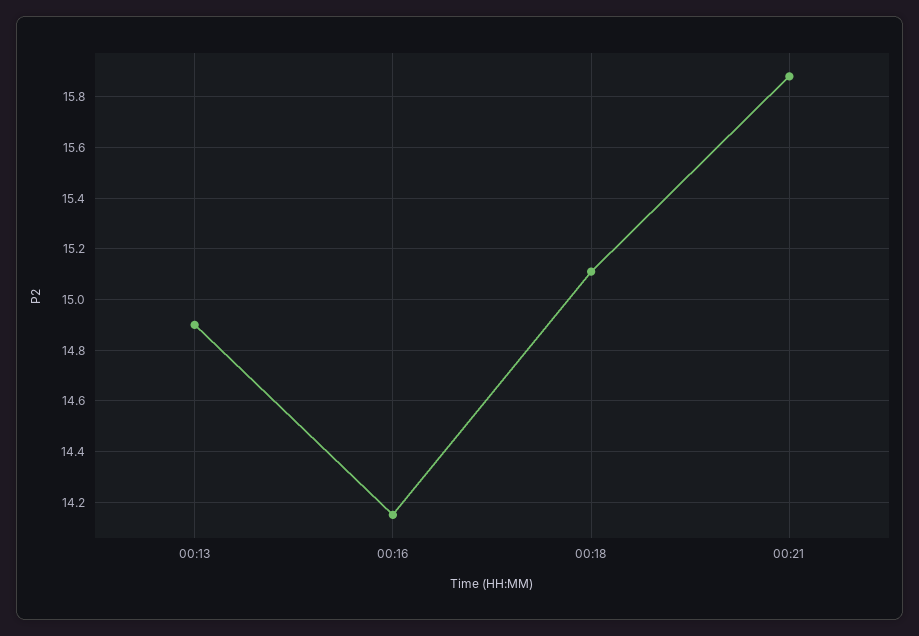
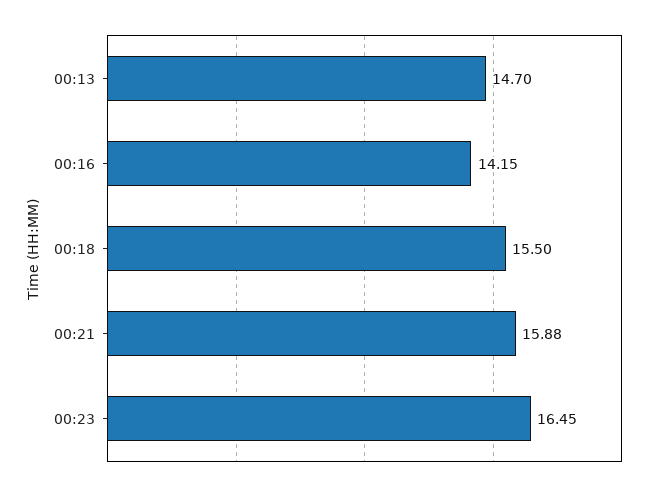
00:13: 14.9 -> 14.7
00:18: 15.1 -> 15.5
00:23: none -> 16.45

